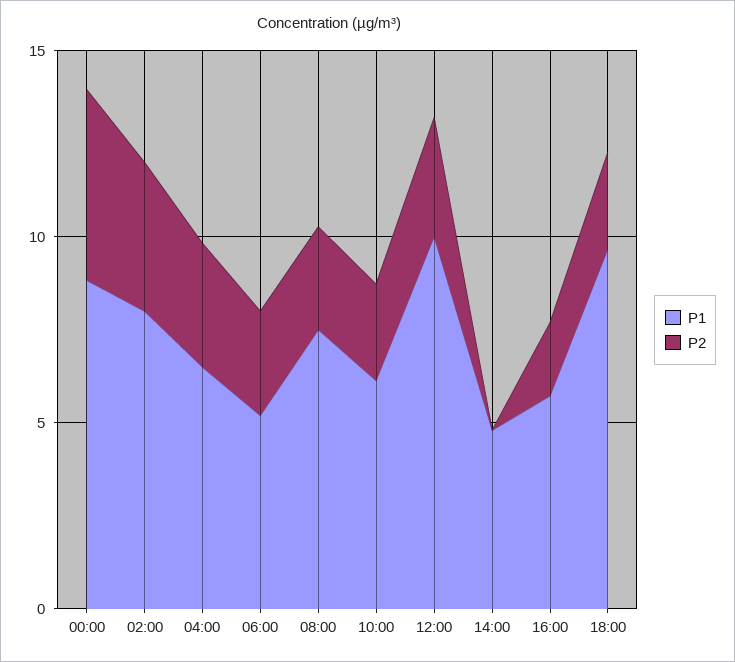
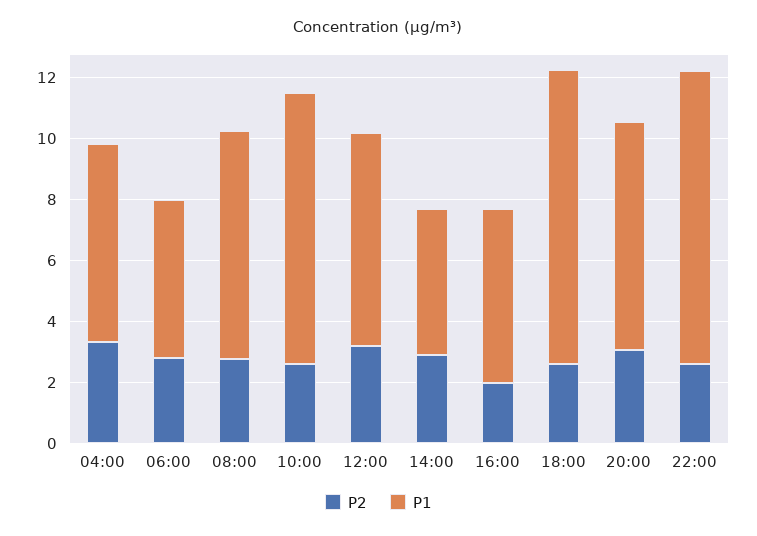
P1, 00:00: 9 -> none
P2, 00:00: 5 -> none
P1, 02:00: 8 -> none
P2, 02:00: 4 -> none
P1, 10:00: 6 -> 9
P1, 12:00: 10 -> 7
P2, 14:00: 0 -> 3
P2, 20:00: none -> 3
P1, 20:00: none -> 7.5
P2, 22:00: none -> 2.5
P1, 22:00: none -> 9.5

